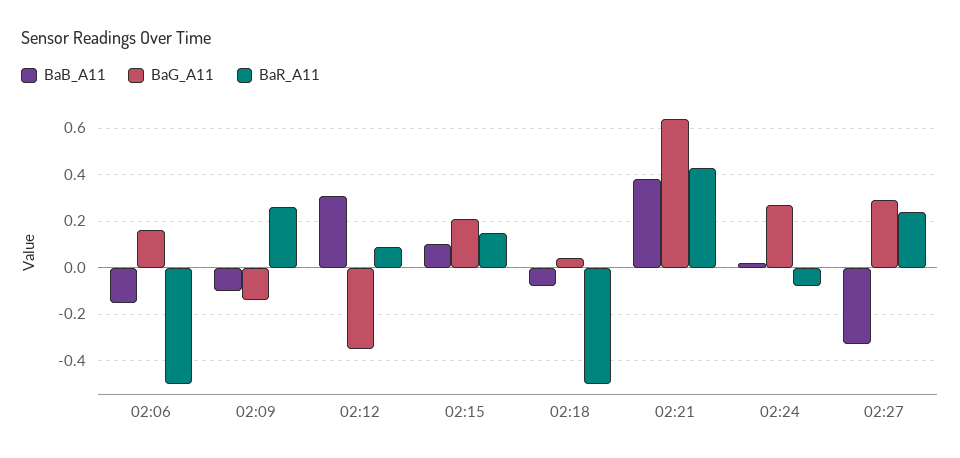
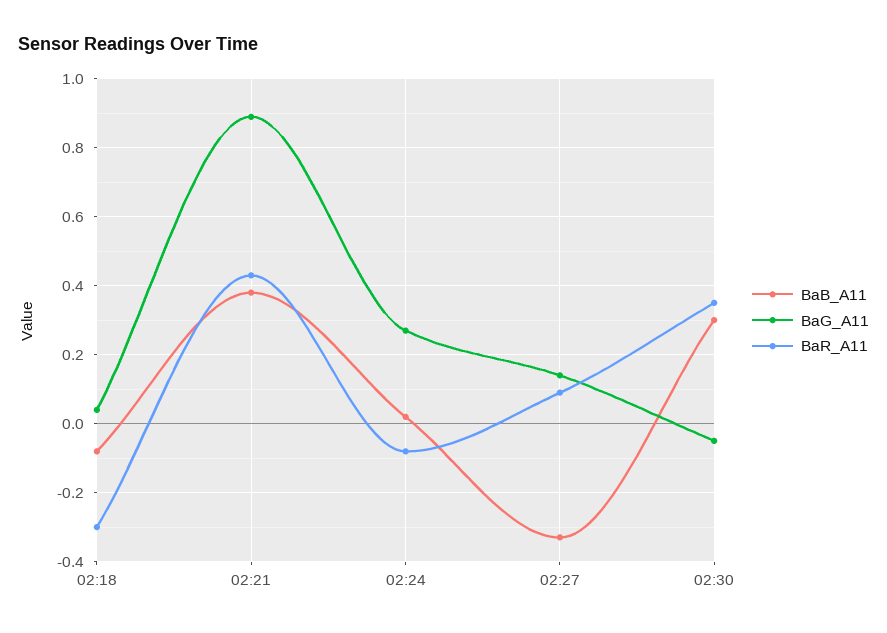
BaB_A11, 02:06: -0.15 -> none
BaG_A11, 02:06: 0.15 -> none
BaR_A11, 02:06: -0.5 -> none
BaB_A11, 02:09: -0.1 -> none
BaG_A11, 02:09: -0.15 -> none
BaR_A11, 02:09: 0.25 -> none
BaB_A11, 02:12: 0.3 -> none
BaG_A11, 02:12: -0.35 -> none
BaR_A11, 02:12: 0.1 -> none
BaB_A11, 02:15: 0.1 -> none
BaG_A11, 02:15: 0.2 -> none
BaR_A11, 02:15: 0.15 -> none
BaR_A11, 02:18: -0.5 -> -0.3
BaG_A11, 02:21: 0.65 -> 0.9
BaG_A11, 02:27: 0.3 -> 0.15
BaR_A11, 02:27: 0.25 -> 0.1
BaB_A11, 02:30: none -> 0.3
BaG_A11, 02:30: none -> -0.05
BaR_A11, 02:30: none -> 0.35

